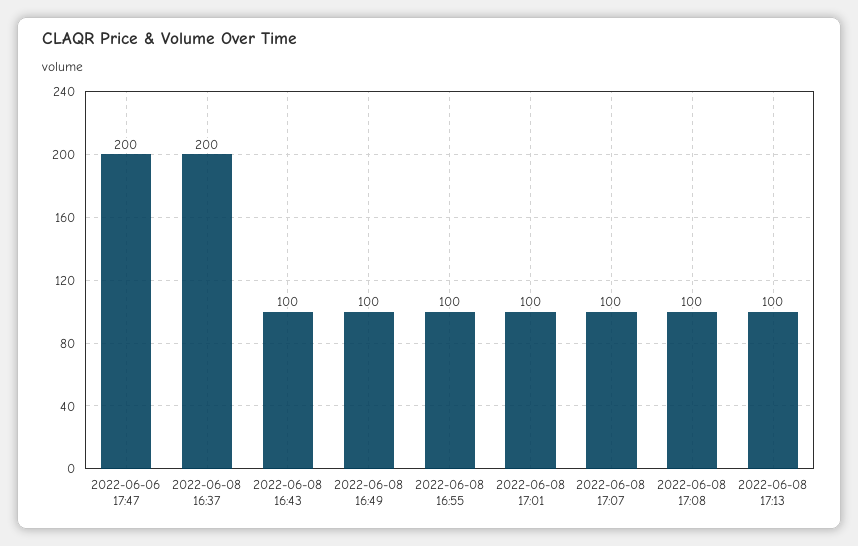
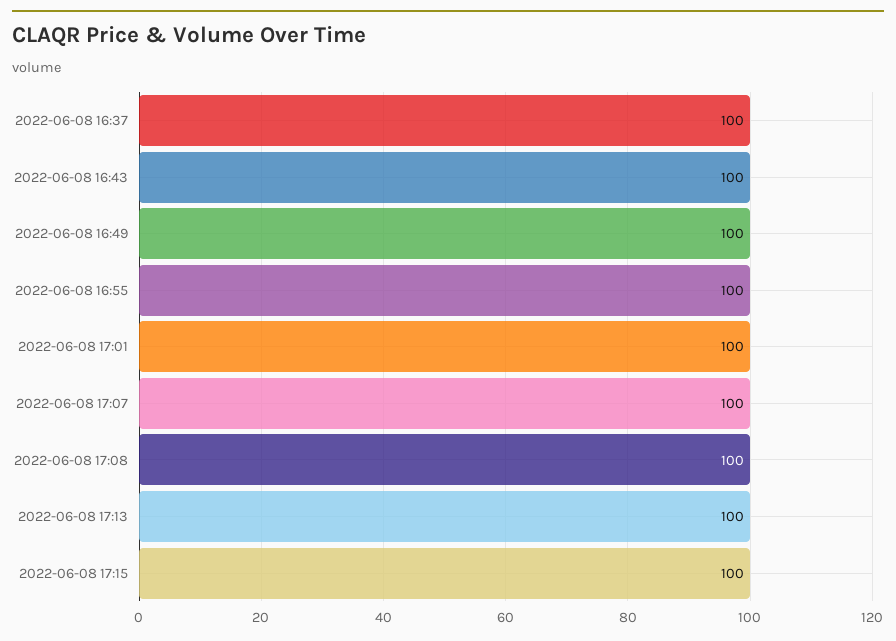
2022-06-06 17:47: 200 -> none
2022-06-08 16:37: 200 -> 100
2022-06-08 17:15: none -> 100

